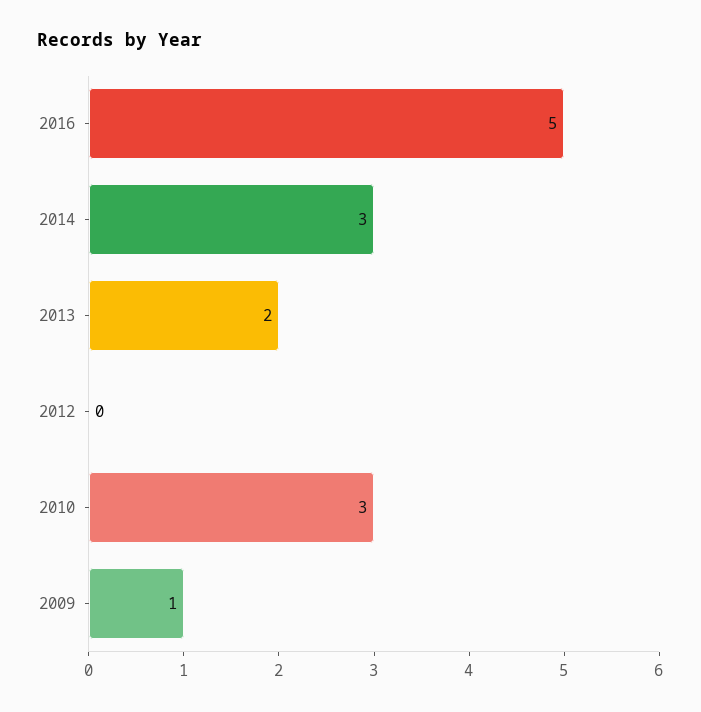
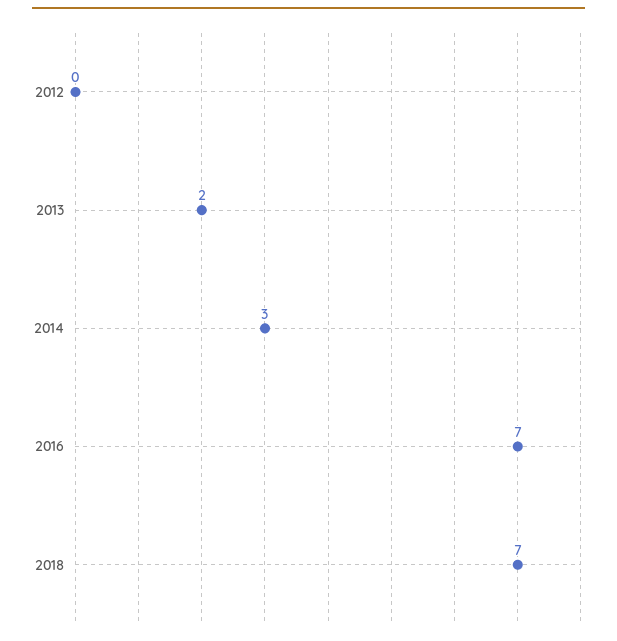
2016: 5 -> 7
2010: 3 -> none
2009: 1 -> none
2018: none -> 7

